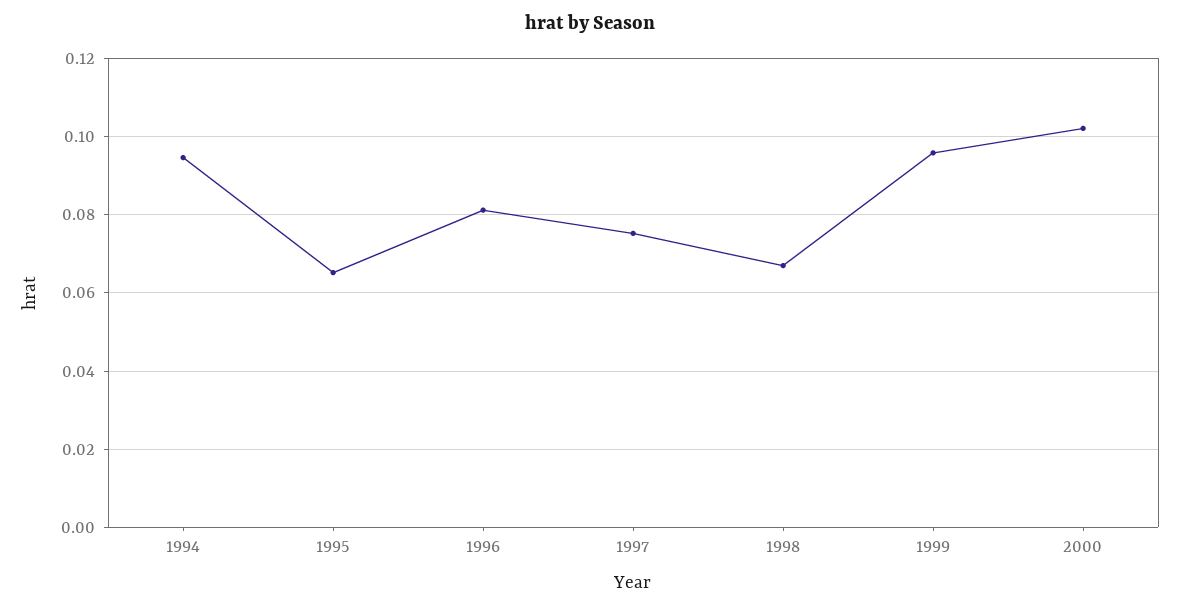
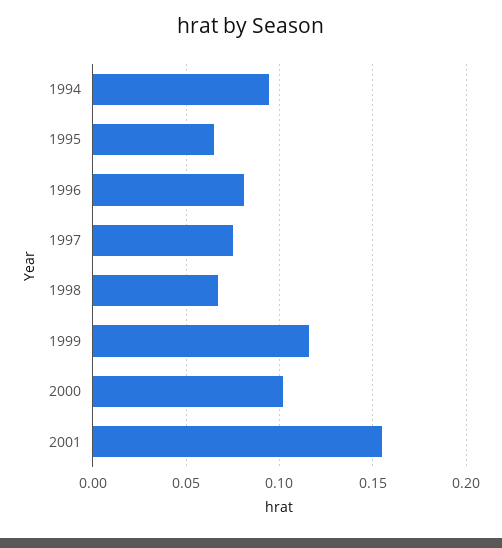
1999: 0.096 -> 0.115
2001: none -> 0.155

